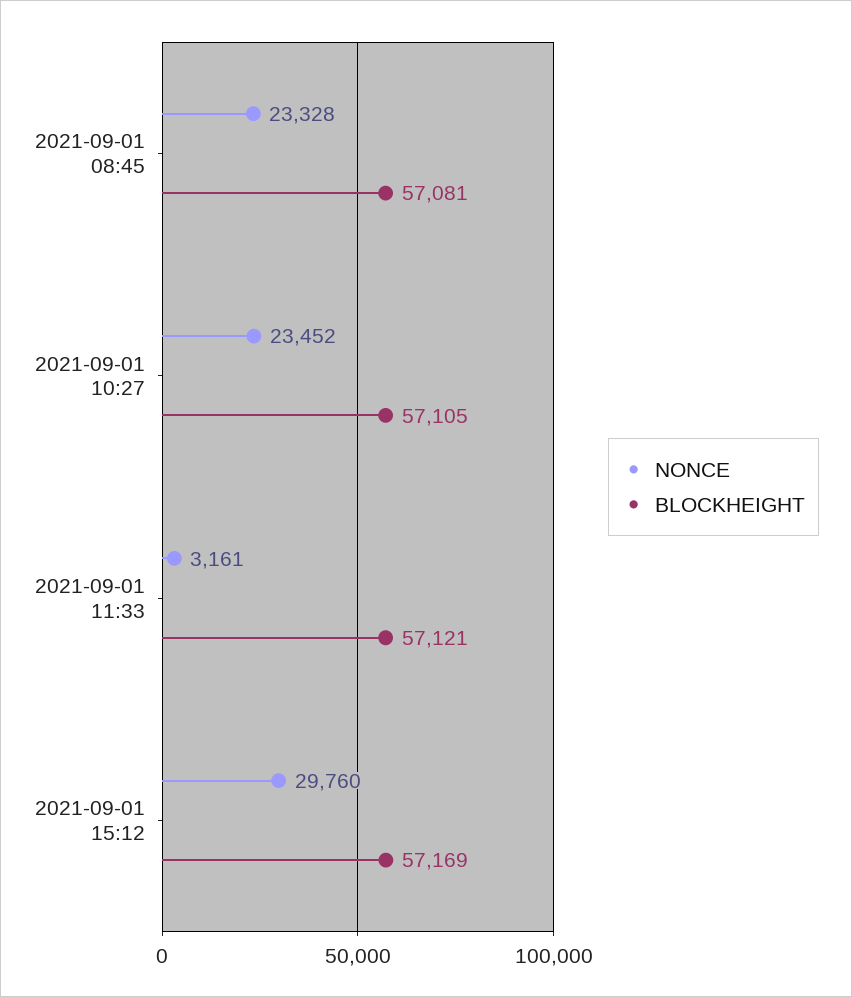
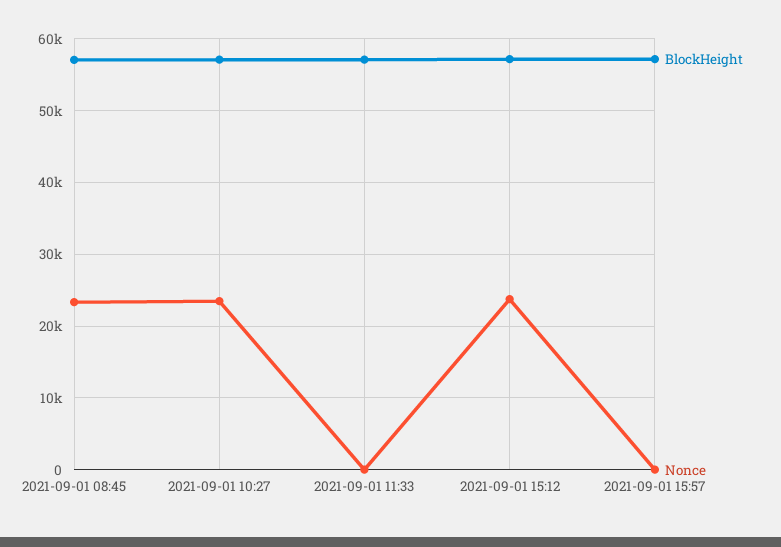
NONCE, 2021-09-01 11:33: 3161 -> 0
NONCE, 2021-09-01 15:12: 29760 -> 24000
BLOCKHEIGHT, 2021-09-01 15:57: none -> 57000
NONCE, 2021-09-01 15:57: none -> 0

